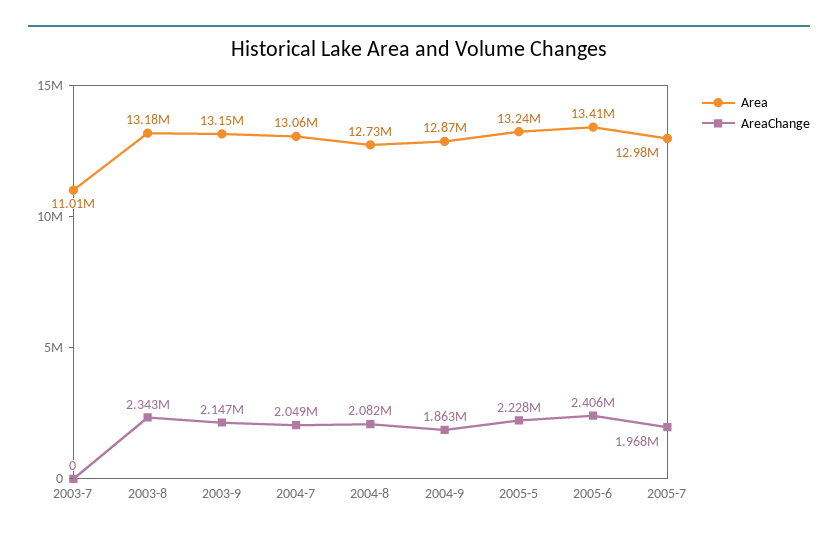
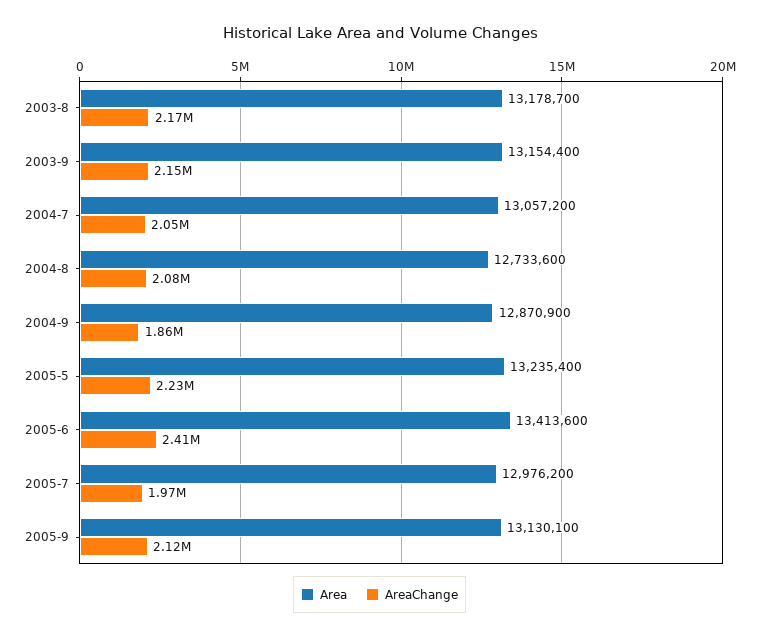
Area, 2003-7: 11010000 -> none
AreaChange, 2003-7: 0 -> none
AreaChange, 2003-8: 2343000 -> 2170000
Area, 2005-9: none -> 13130100
AreaChange, 2005-9: none -> 2120000

